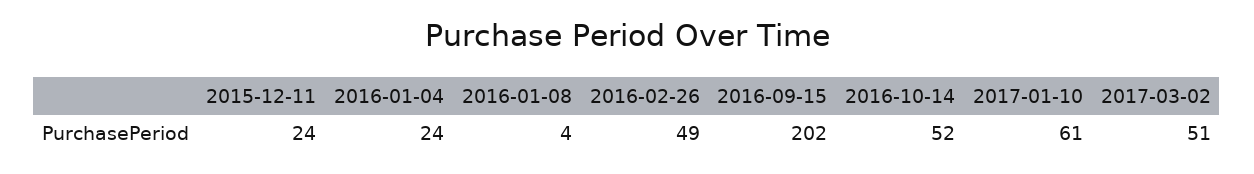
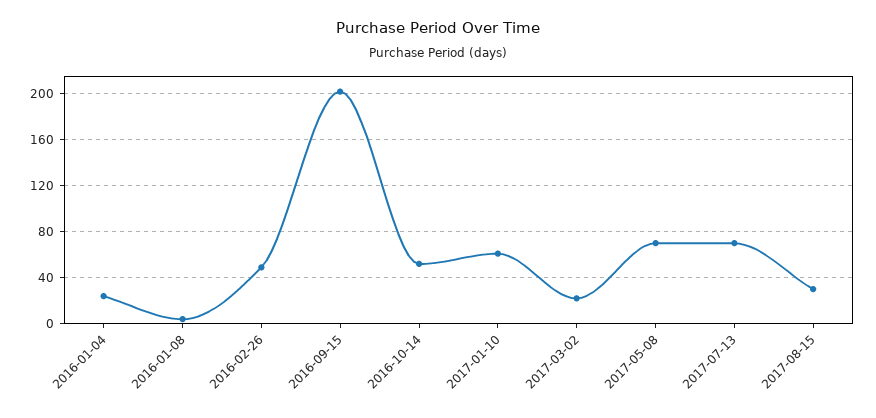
2015-12-11: 24 -> none
2017-03-02: 51 -> 20
2017-05-08: none -> 70
2017-07-13: none -> 70
2017-08-15: none -> 30

